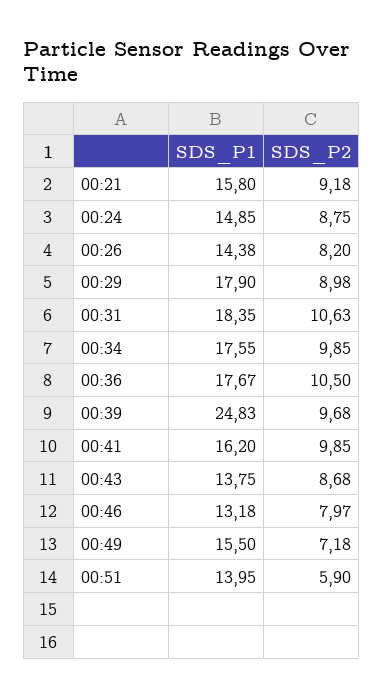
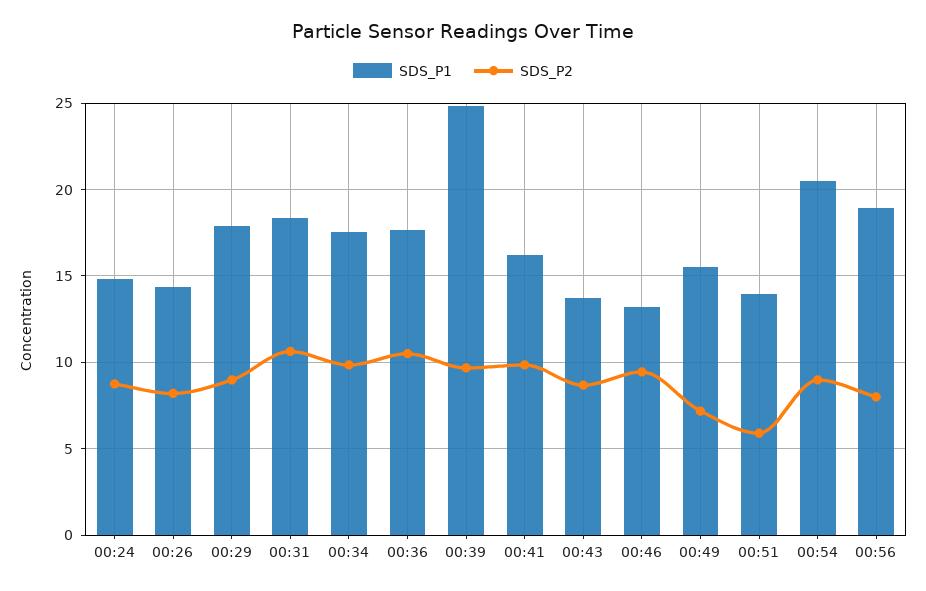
SDS_P1, 00:21: 15.8 -> none
SDS_P2, 00:21: 9.18 -> none
SDS_P2, 00:46: 7.97 -> 9.5
SDS_P1, 00:54: none -> 20.5
SDS_P2, 00:54: none -> 9
SDS_P1, 00:56: none -> 19
SDS_P2, 00:56: none -> 8

